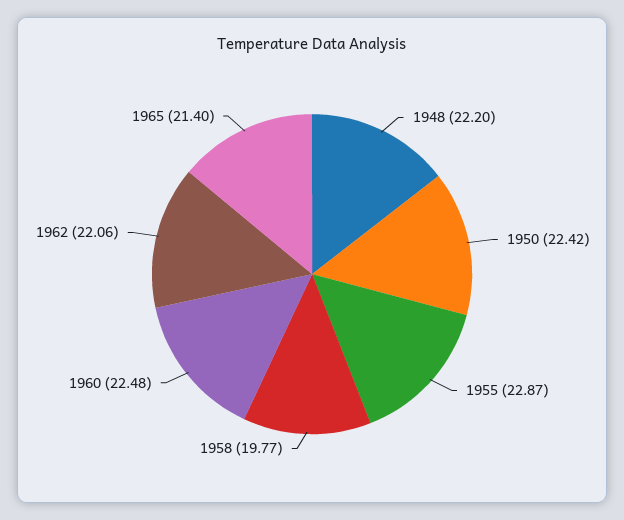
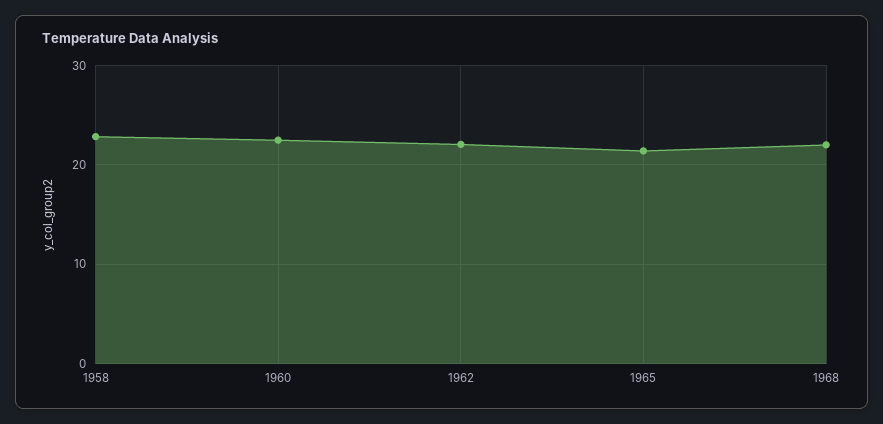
1948: 22.2 -> none
1950: 22.42 -> none
1955: 22.87 -> none
1958: 19.77 -> 23
1968: none -> 22

